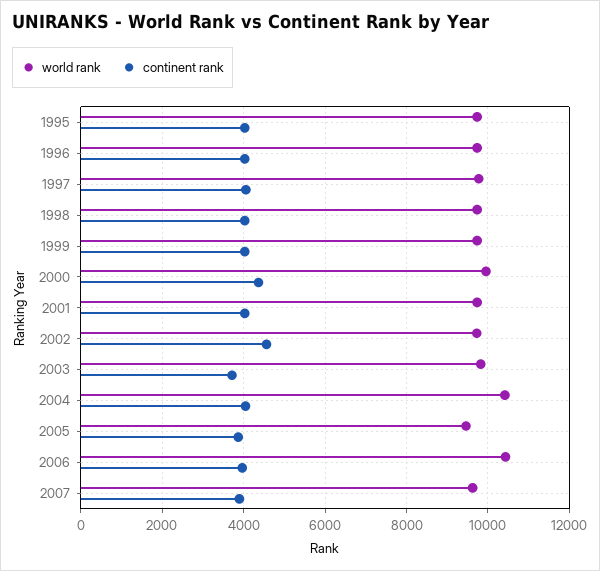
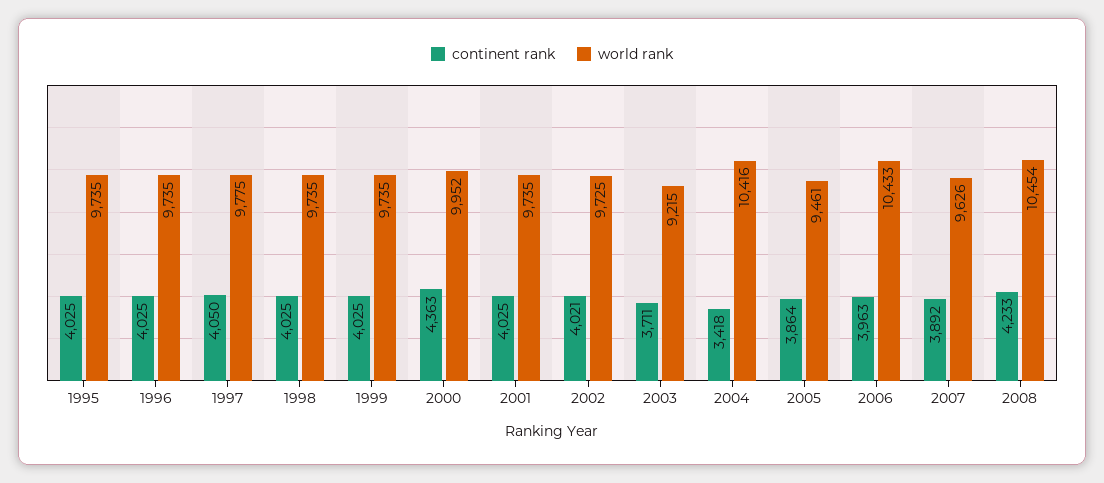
continent rank, 2002: 4600 -> 4021
world rank, 2003: 9800 -> 9215
continent rank, 2004: 4000 -> 3418
continent rank, 2008: none -> 4233
world rank, 2008: none -> 10454

